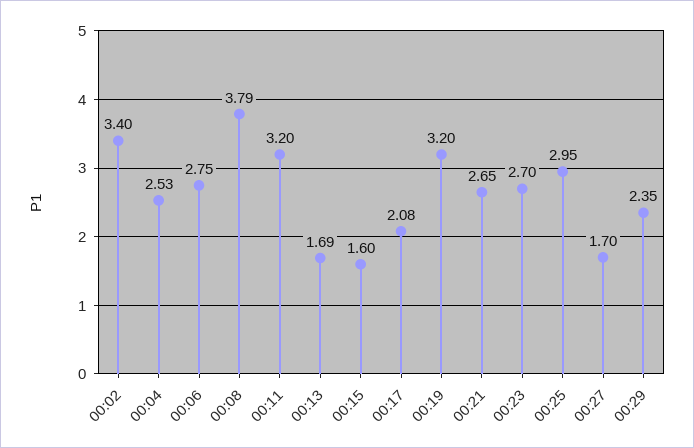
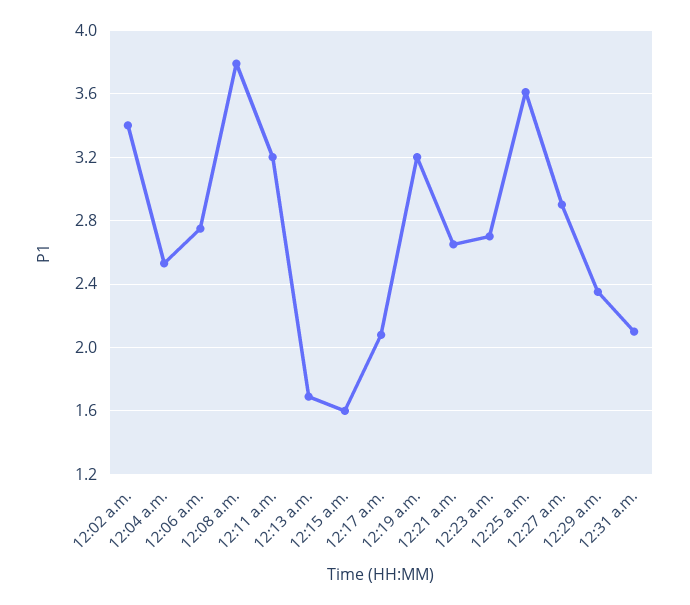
00:25: 2.95 -> 3.6
00:27: 1.7 -> 2.9
12:31 a.m.: none -> 2.1

